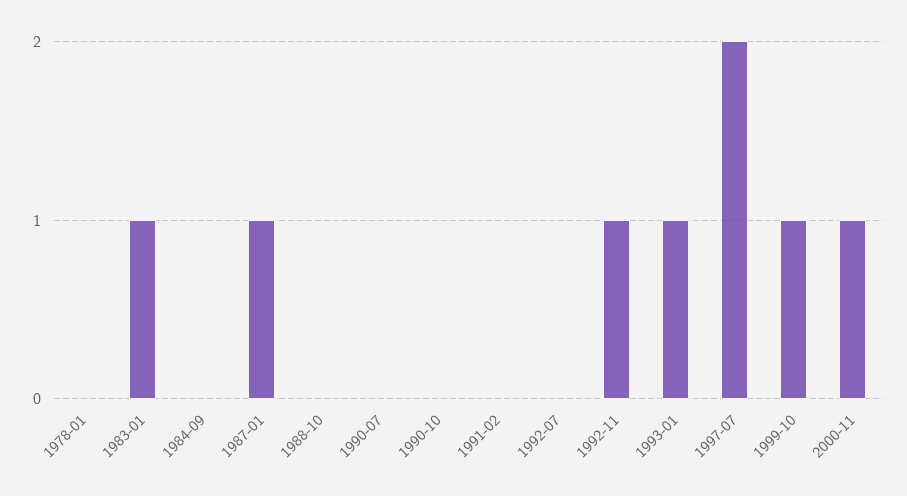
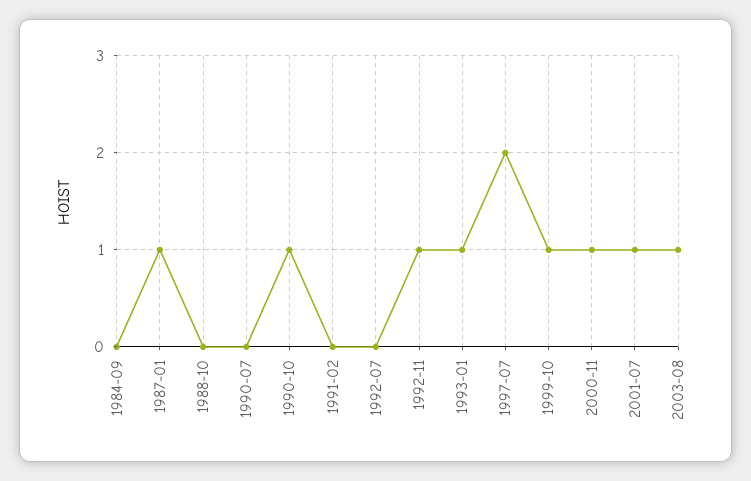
1978-01: 0 -> none
1983-01: 1 -> none
1990-10: 0 -> 1
2001-07: none -> 1
2003-08: none -> 1

